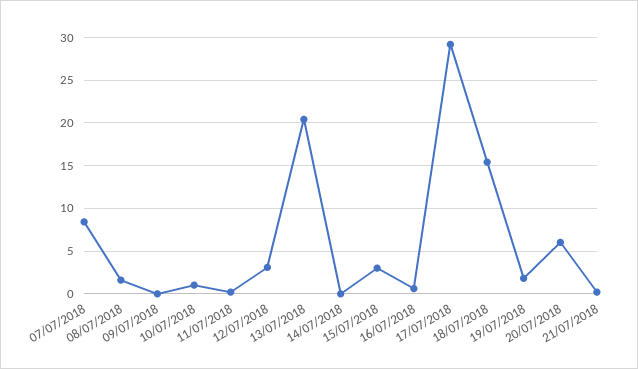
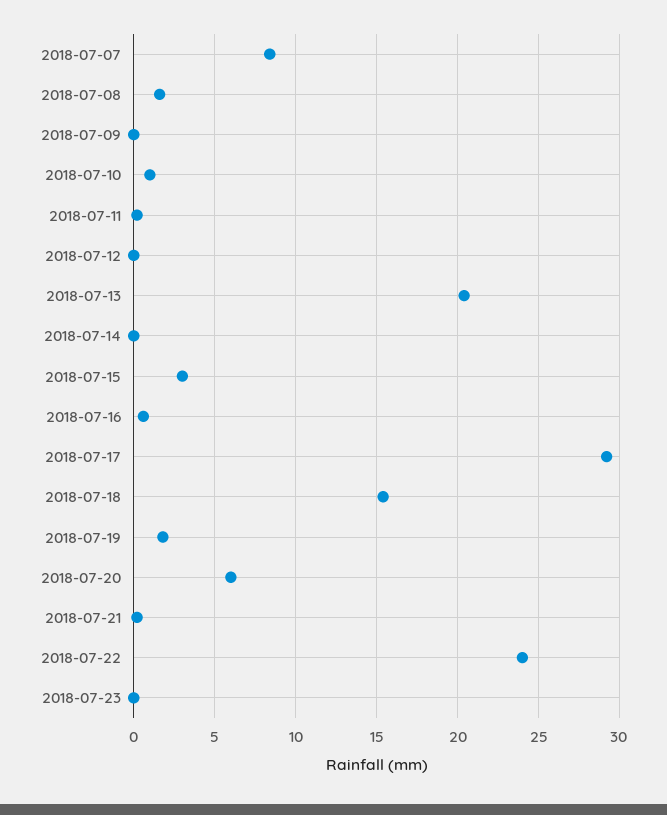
12/07/2018: 3 -> 0
2018-07-22: none -> 24
2018-07-23: none -> 0

